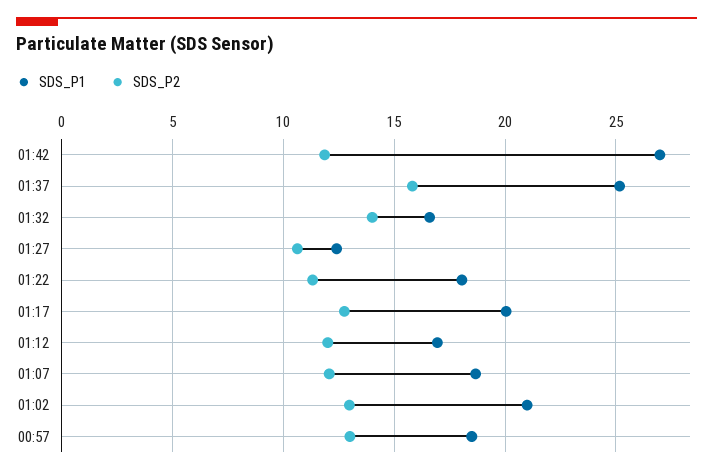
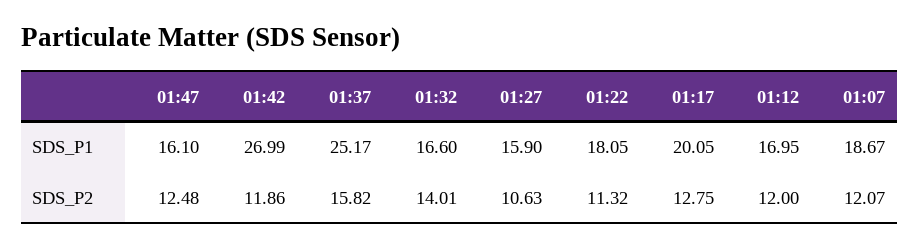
SDS_P1, 01:27: 12.5 -> 15.9
SDS_P1, 01:02: 21 -> none
SDS_P2, 01:02: 13 -> none
SDS_P1, 00:57: 18.5 -> none
SDS_P2, 00:57: 13 -> none
SDS_P1, 01:47: none -> 16.1
SDS_P2, 01:47: none -> 12.48

